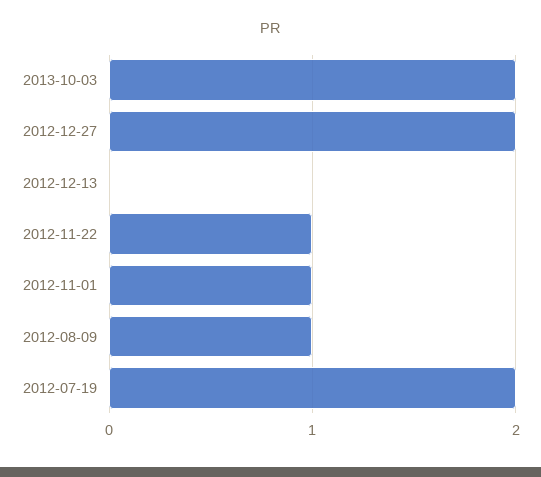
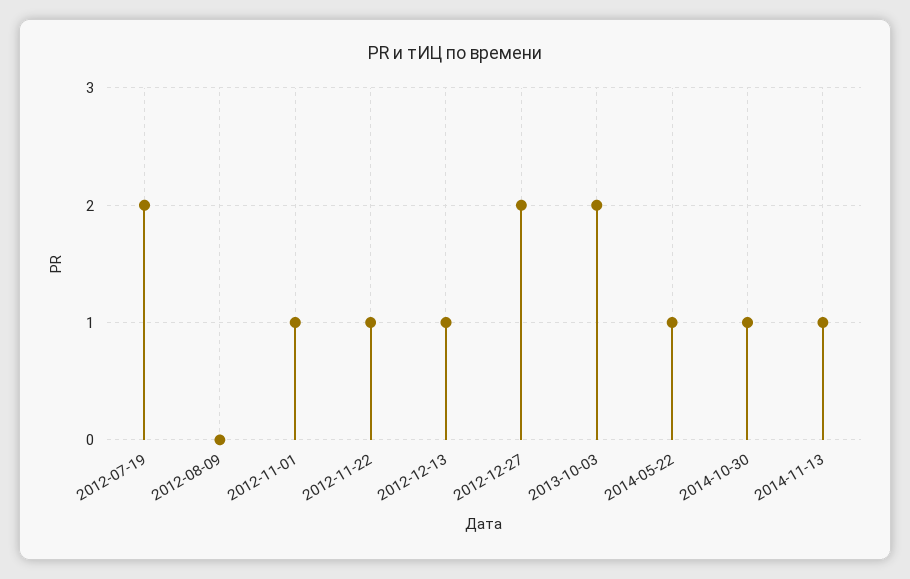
2012-12-13: 0 -> 1
2012-08-09: 1 -> 0
2014-05-22: none -> 1
2014-10-30: none -> 1
2014-11-13: none -> 1

